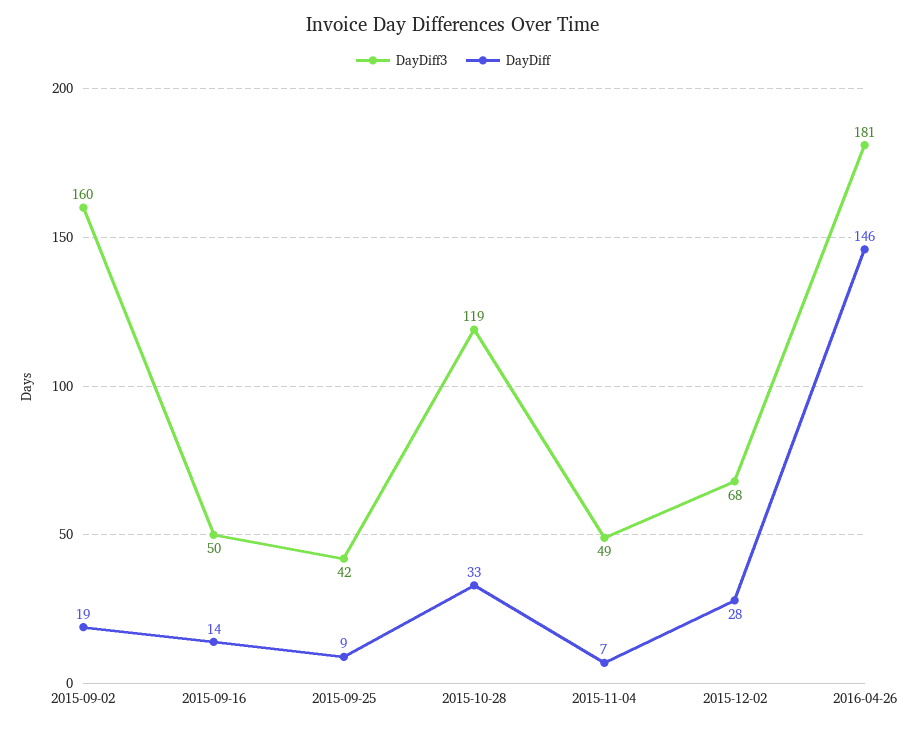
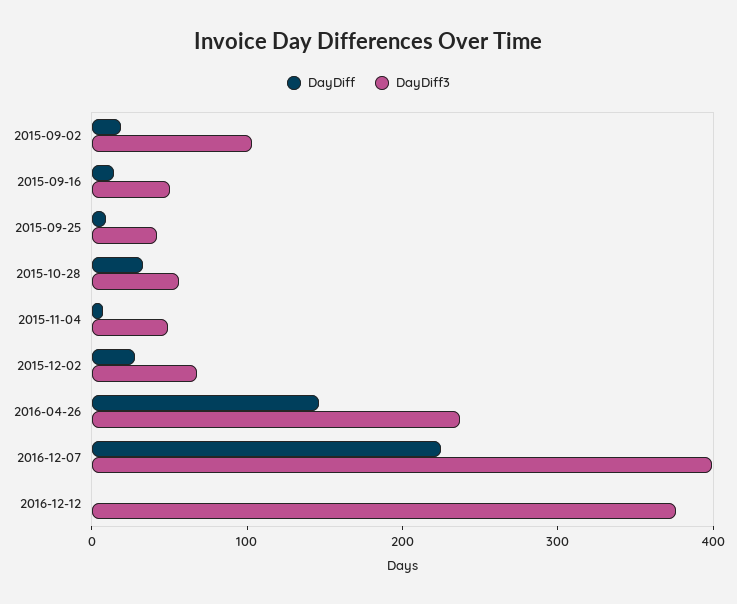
DayDiff3, 2015-09-02: 160 -> 100
DayDiff3, 2015-10-28: 119 -> 60
DayDiff3, 2016-04-26: 181 -> 240
DayDiff, 2016-12-07: none -> 220
DayDiff3, 2016-12-07: none -> 400
DayDiff, 2016-12-12: none -> 0
DayDiff3, 2016-12-12: none -> 380

